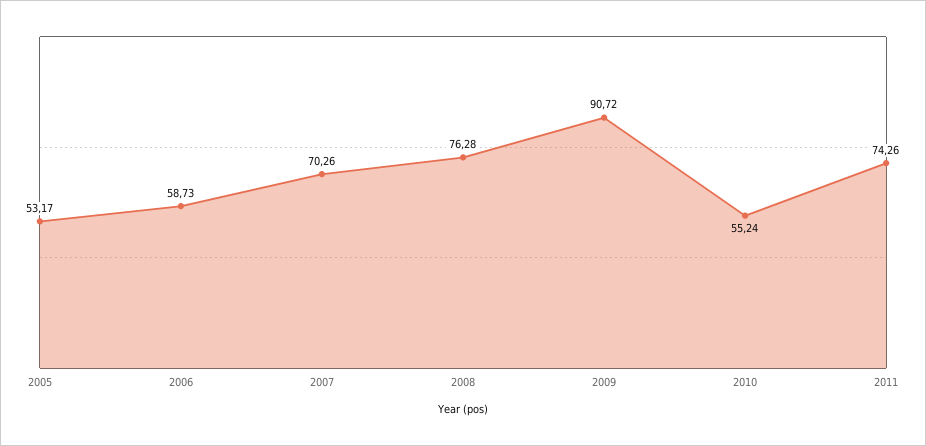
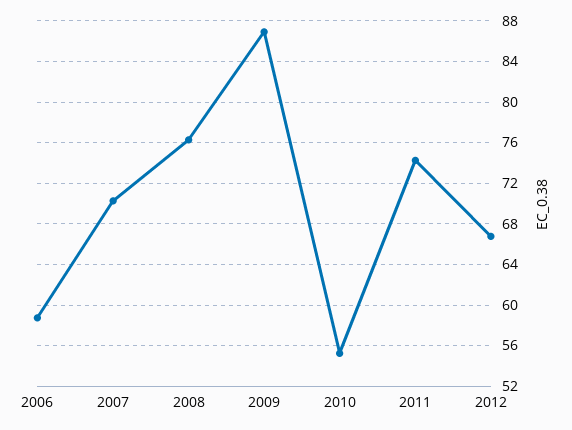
2005: 53.17 -> none
2009: 90.72 -> 87
2012: none -> 67

